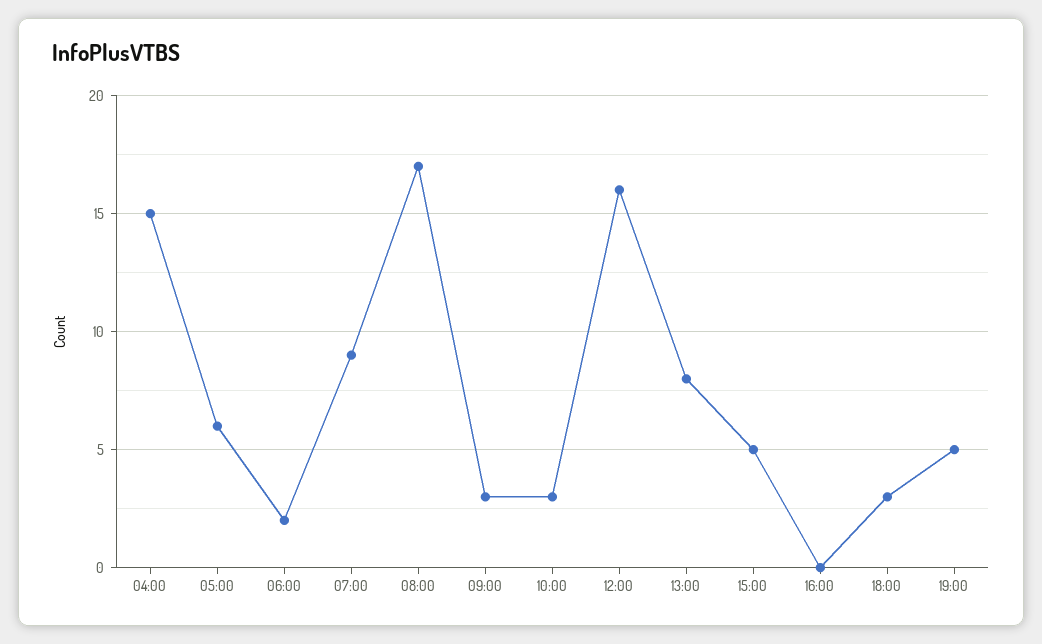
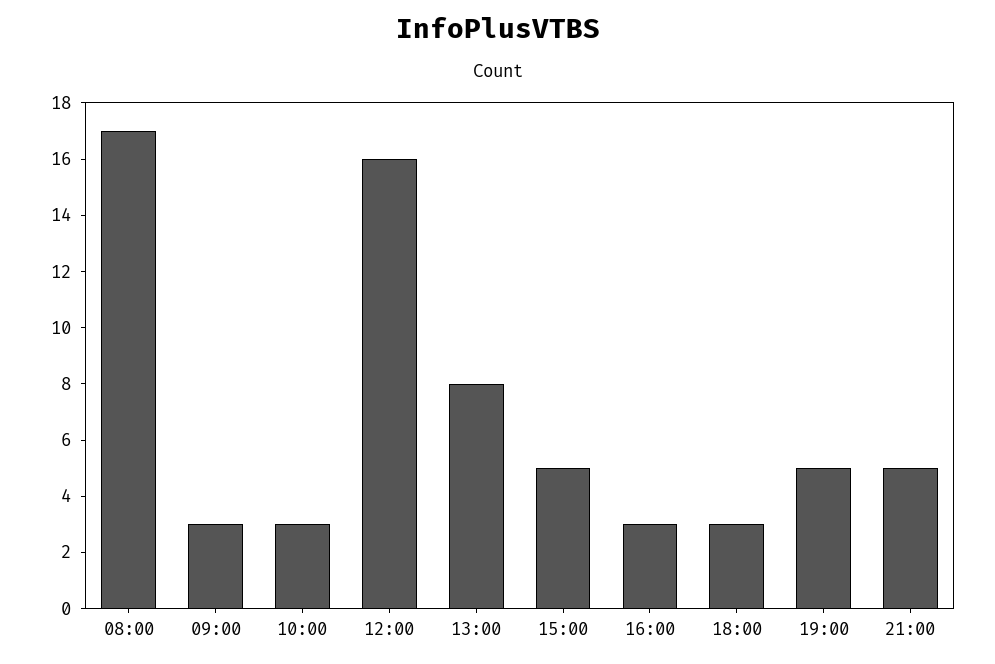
04:00: 15 -> none
05:00: 6 -> none
06:00: 2 -> none
07:00: 9 -> none
16:00: 0 -> 3
21:00: none -> 5

